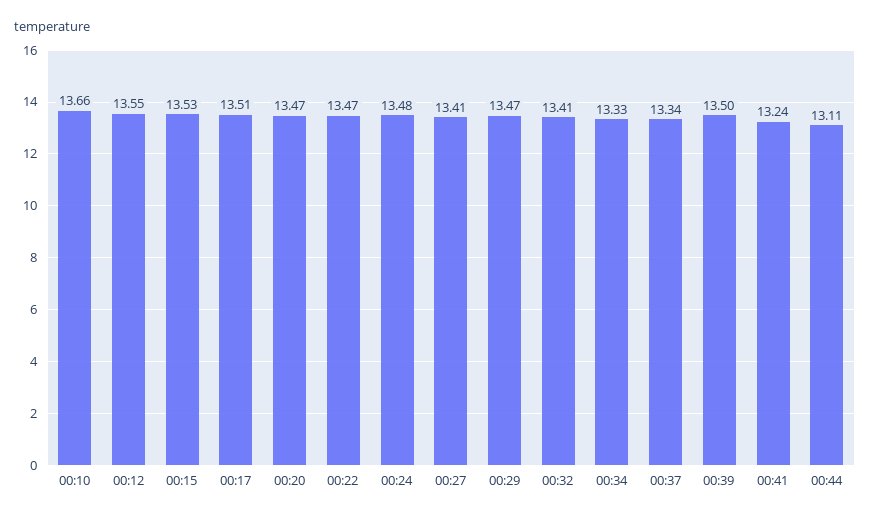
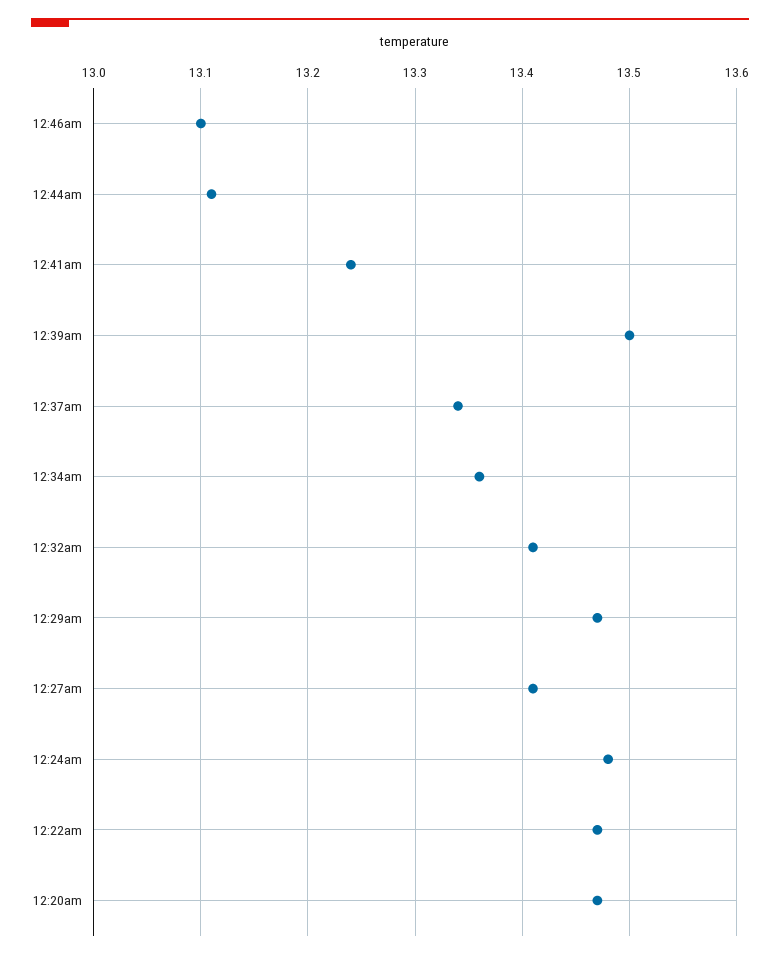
00:10: 13.66 -> none
00:12: 13.55 -> none
00:15: 13.53 -> none
00:17: 13.51 -> none
00:34: 13.33 -> 13.36
12:46am: none -> 13.1

